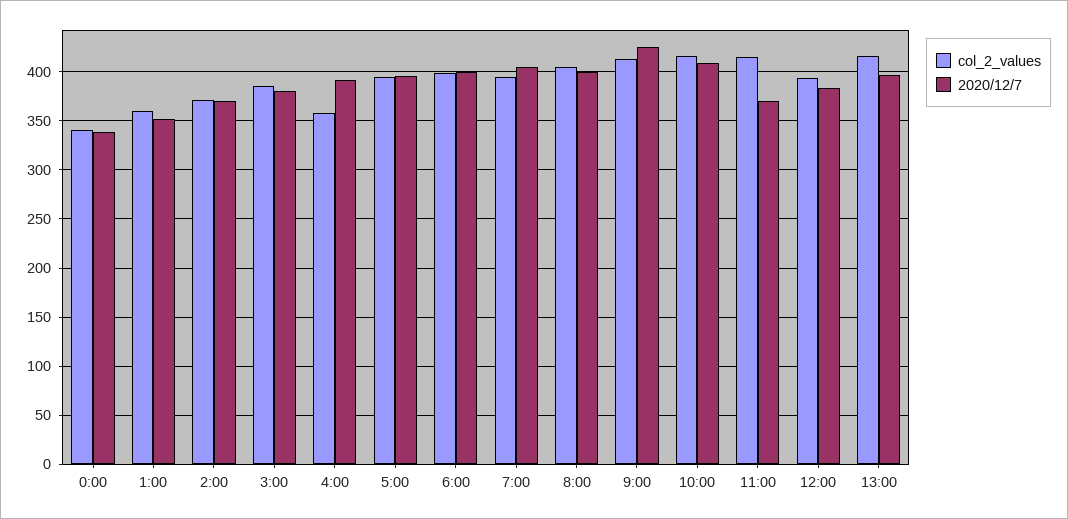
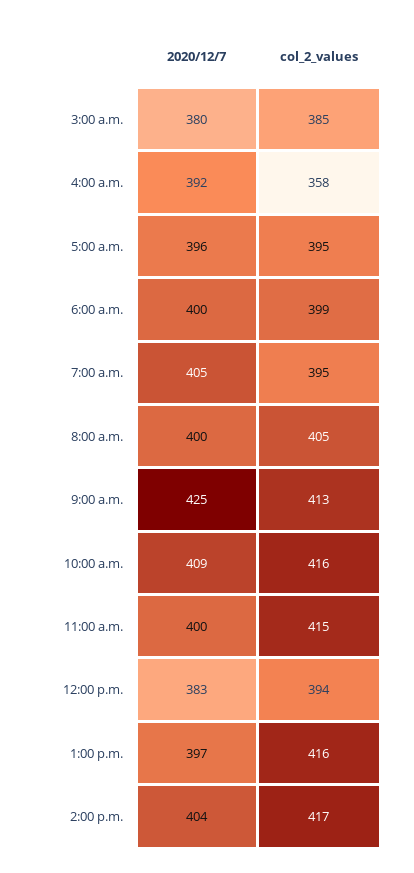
col_2_values, 0:00: 340 -> none
2020/12/7, 0:00: 340 -> none
col_2_values, 1:00: 360 -> none
2020/12/7, 1:00: 350 -> none
col_2_values, 2:00: 370 -> none
2020/12/7, 2:00: 370 -> none
2020/12/7, 11:00: 370 -> 400
2020/12/7, 2:00 p.m.: none -> 404
col_2_values, 2:00 p.m.: none -> 417

